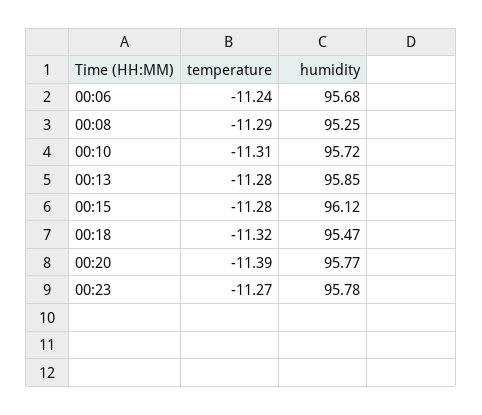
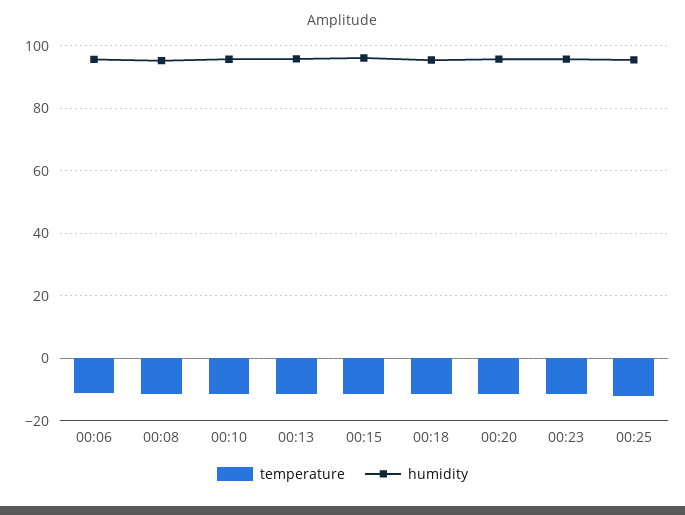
temperature, 00:25: none -> -12
humidity, 00:25: none -> 96

